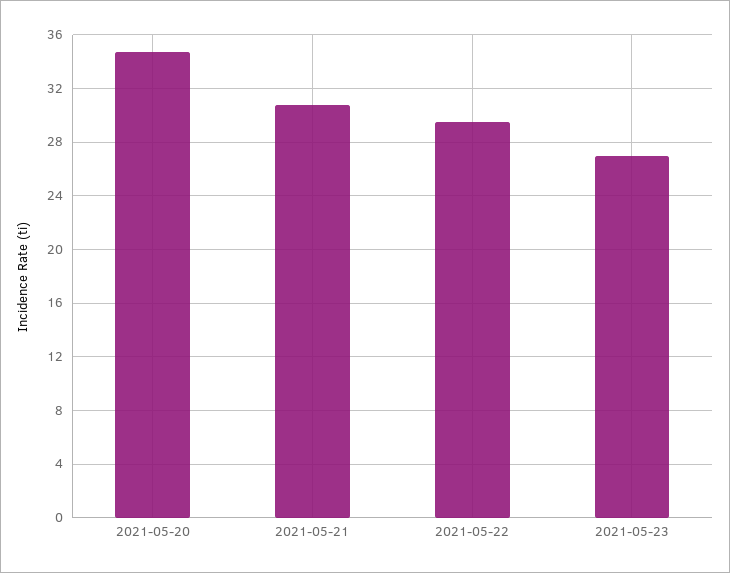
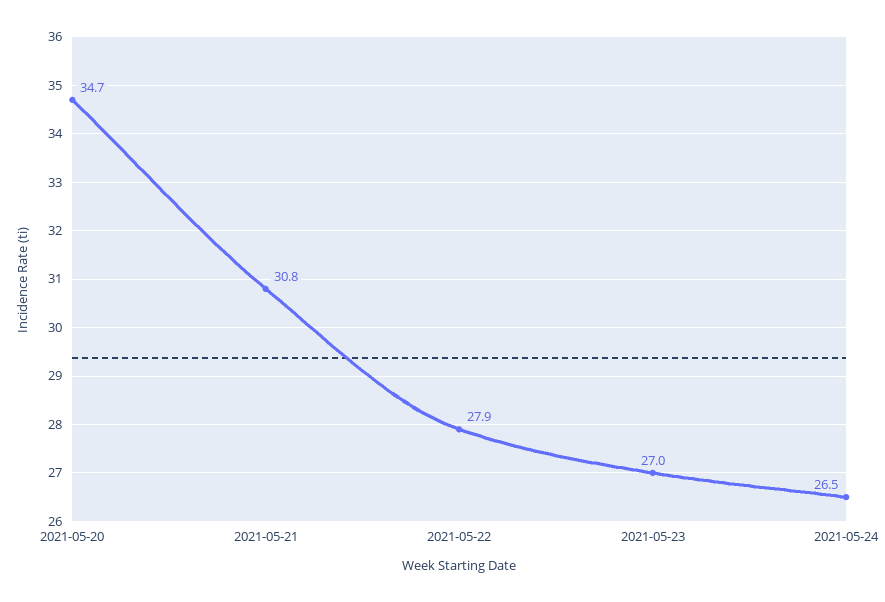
2021-05-22: 29.5 -> 27.9
2021-05-24: none -> 26.5

